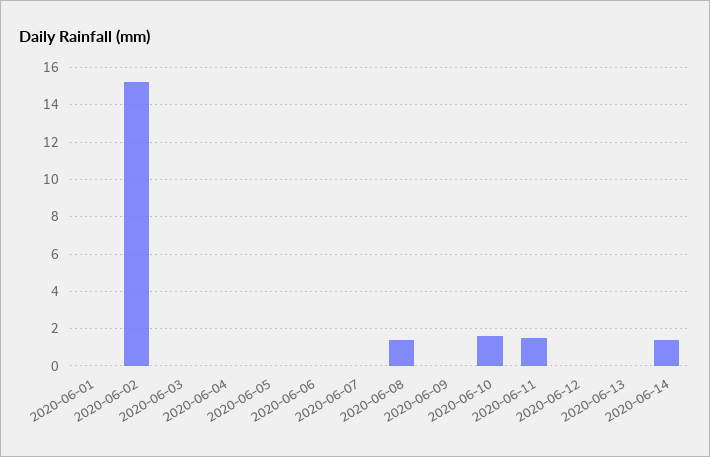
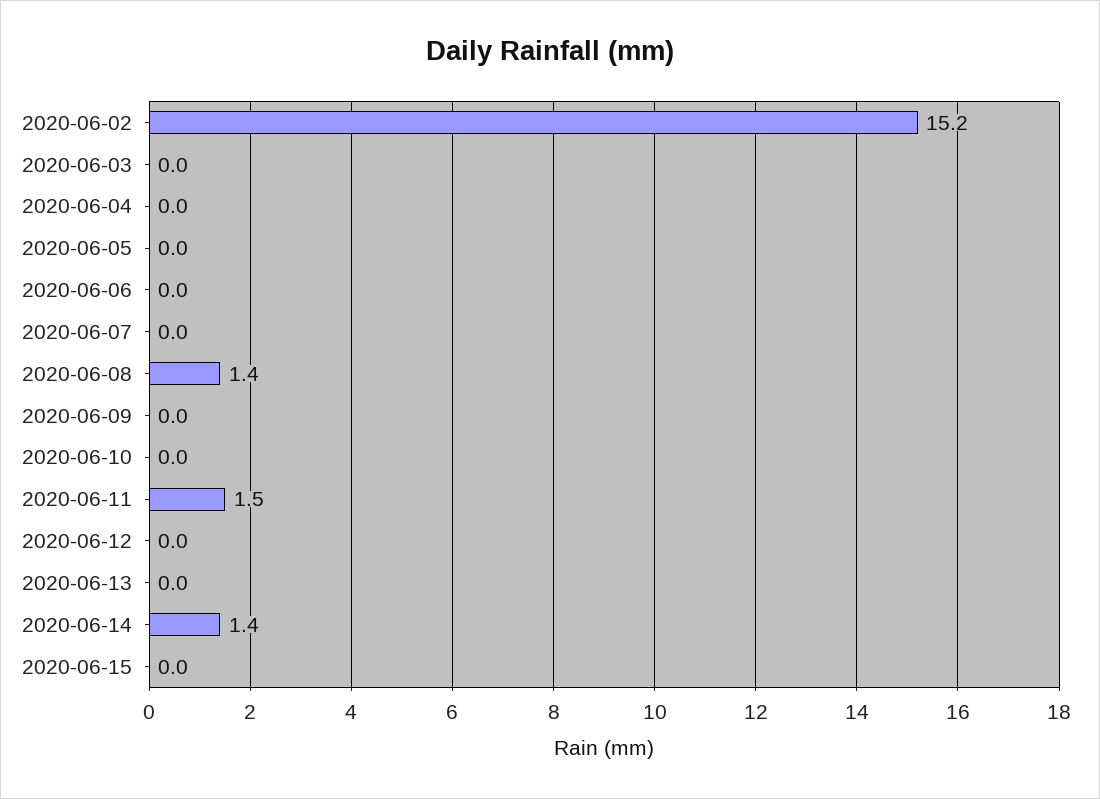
2020-06-01: 0 -> none
2020-06-10: 1.5 -> 0
2020-06-15: none -> 0

